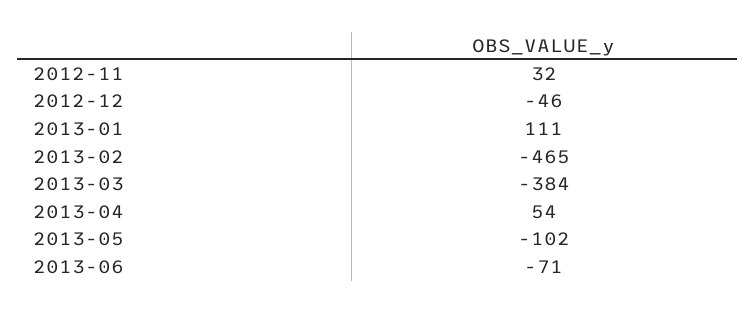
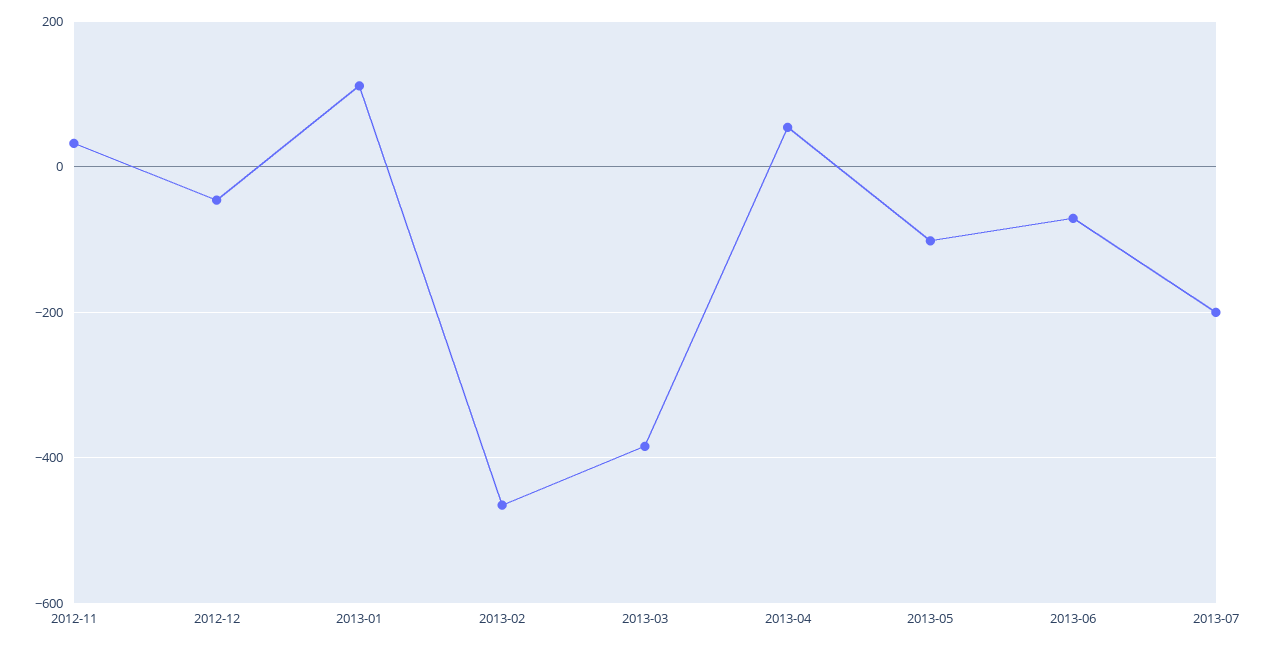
2013-07: none -> -200

